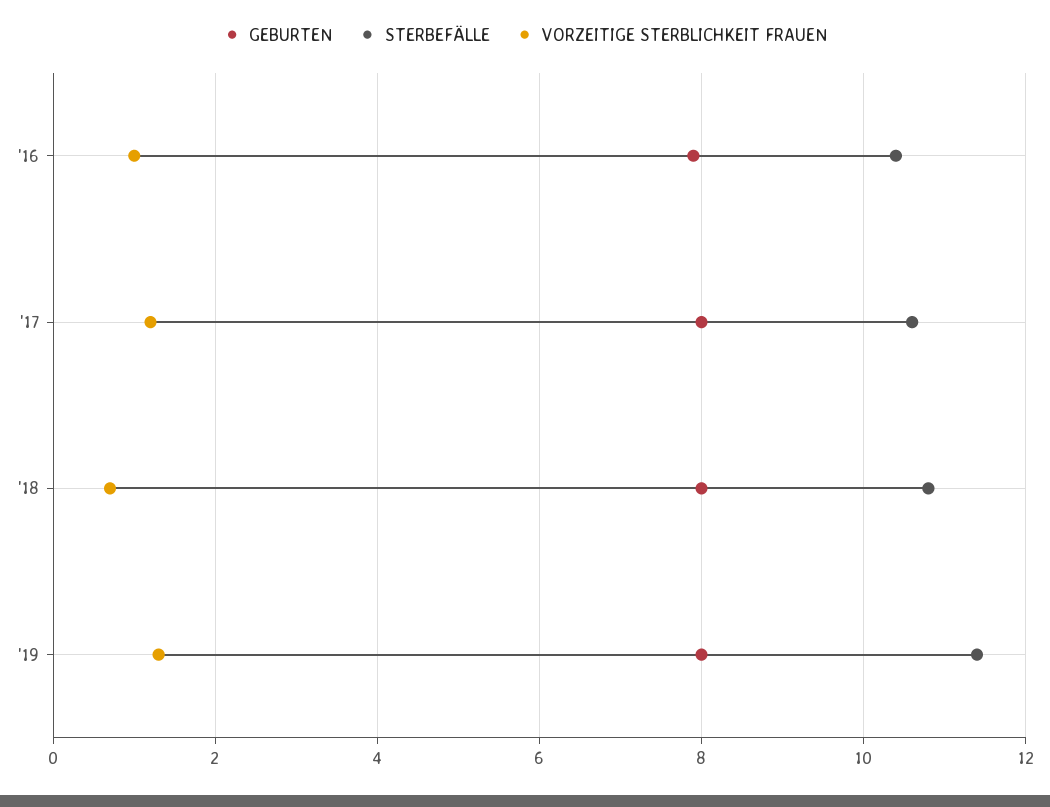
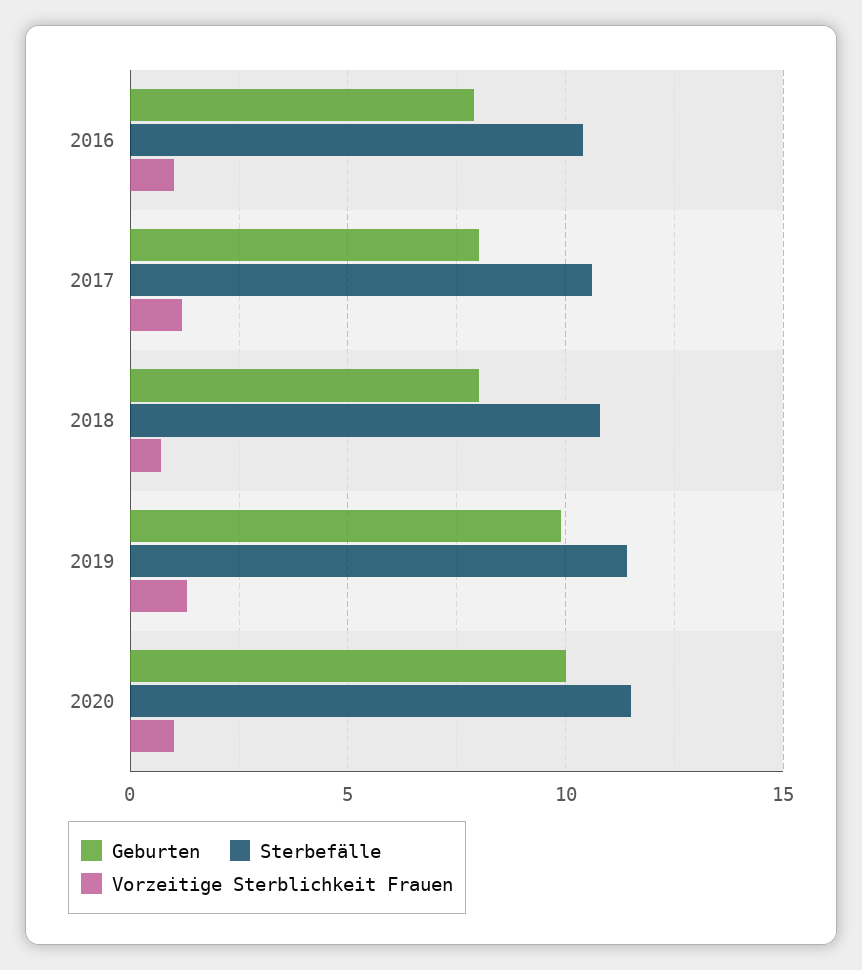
GEBURTEN, '19: 8 -> 10
GEBURTEN, 2020: none -> 10
STERBEFÄLLE, 2020: none -> 11.5
VORZEITIGE STERBLICHKEIT FRAUEN, 2020: none -> 1

